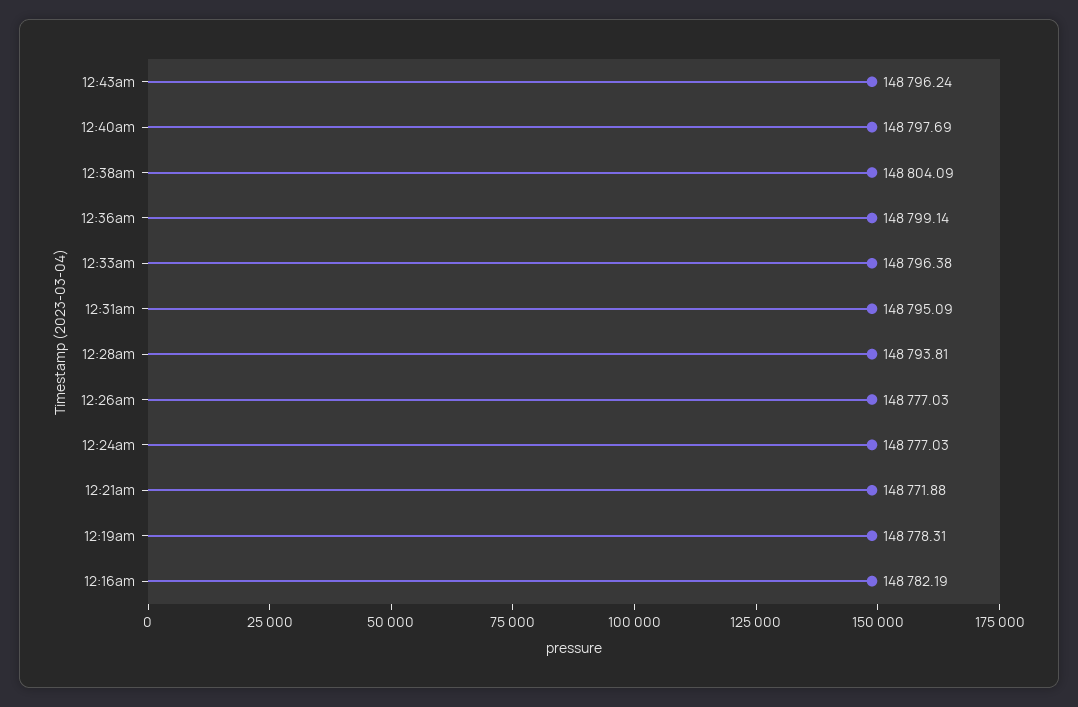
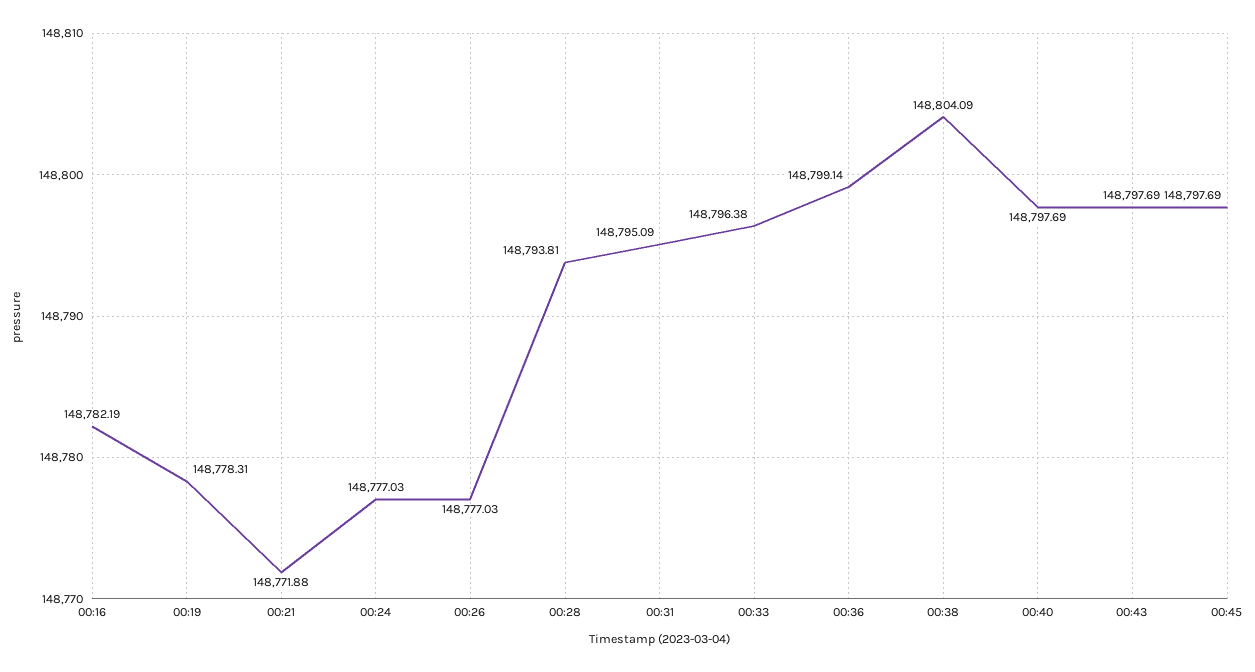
12:43am: 148796.24 -> 148797.69
00:45: none -> 148797.69

